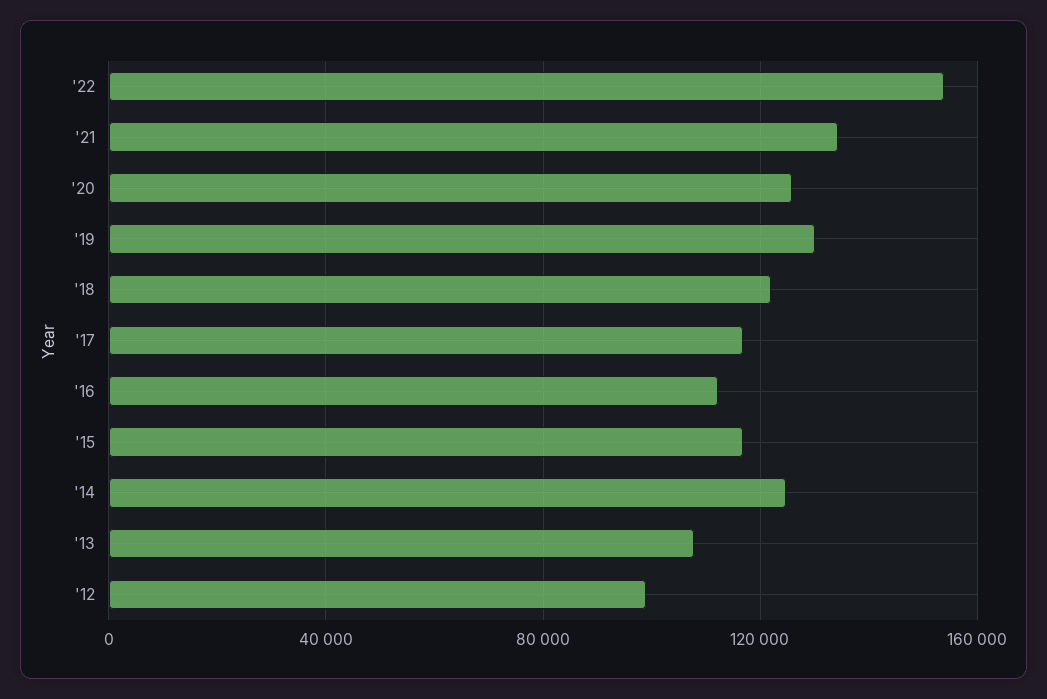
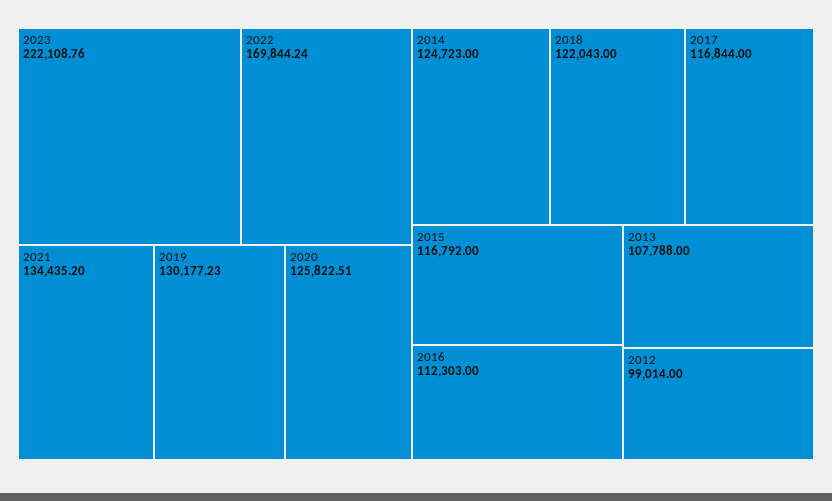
'22: 155000 -> 169844.24
2023: none -> 222108.76

